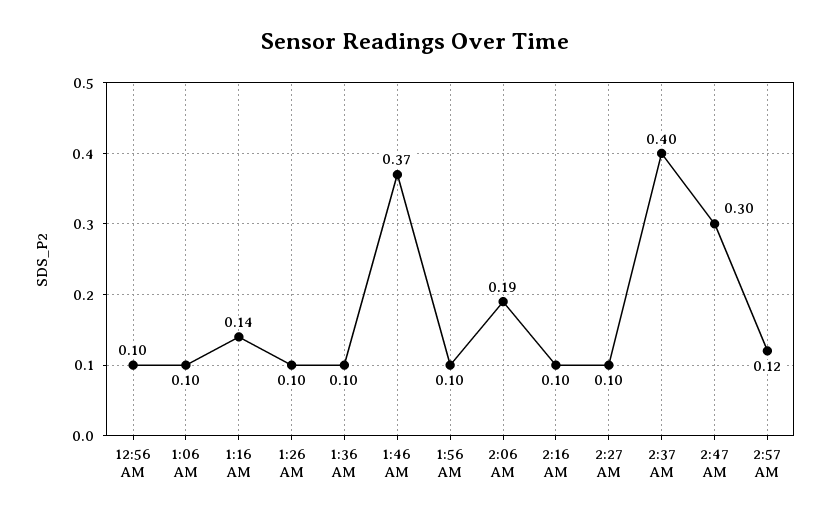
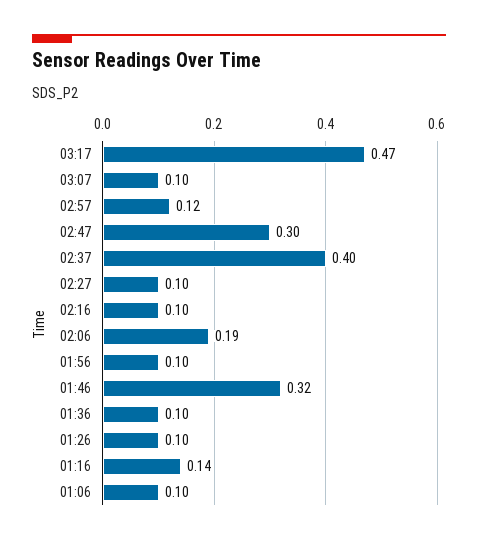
12:56 AM: 0.1 -> none
1:46 AM: 0.37 -> 0.32
03:17: none -> 0.47
03:07: none -> 0.1

